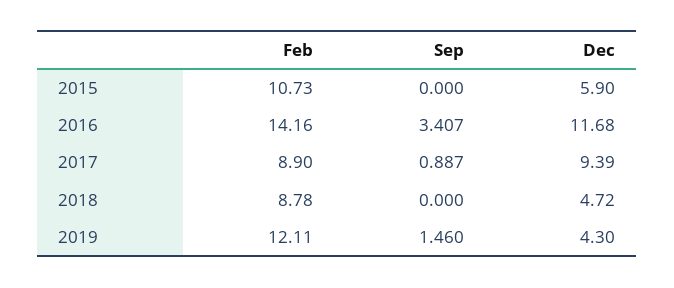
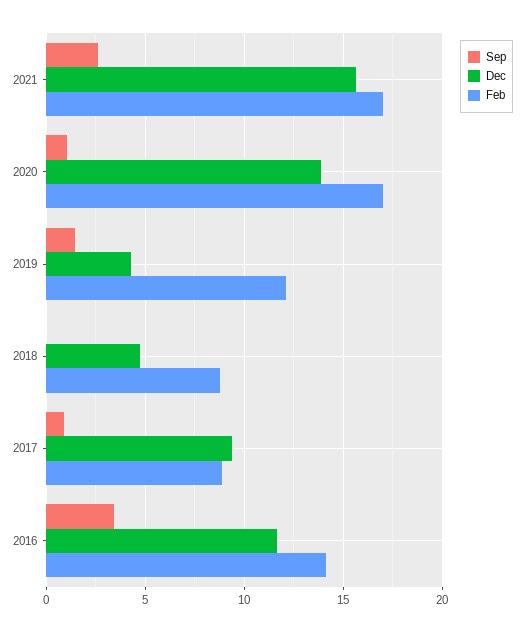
Feb, 2015: 10.73 -> none
Sep, 2015: 0 -> none
Dec, 2015: 5.9 -> none
Sep, 2021: none -> 2.5
Dec, 2021: none -> 15.5
Feb, 2021: none -> 17
Sep, 2020: none -> 1
Dec, 2020: none -> 14
Feb, 2020: none -> 17

